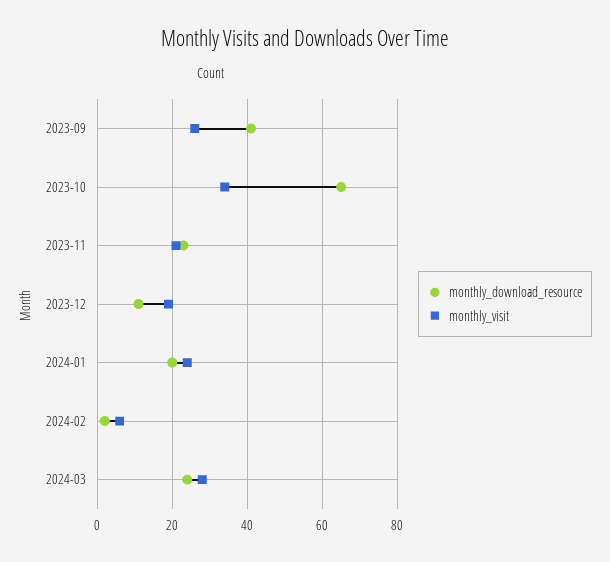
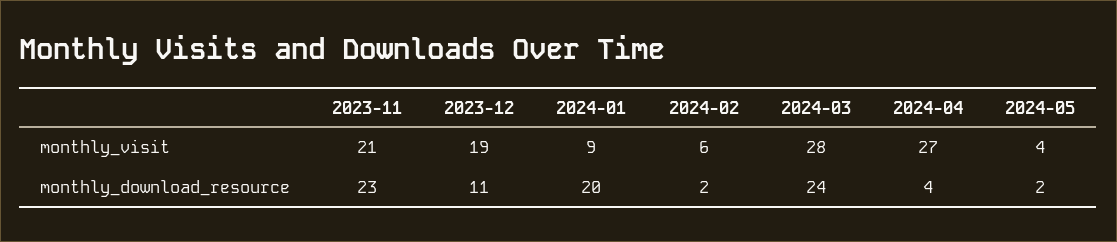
monthly_download_resource, 2023-09: 40 -> none
monthly_visit, 2023-09: 25 -> none
monthly_download_resource, 2023-10: 65 -> none
monthly_visit, 2023-10: 35 -> none
monthly_visit, 2024-01: 25 -> 9
monthly_visit, 2024-04: none -> 27
monthly_visit, 2024-05: none -> 4
monthly_download_resource, 2024-04: none -> 4
monthly_download_resource, 2024-05: none -> 2

